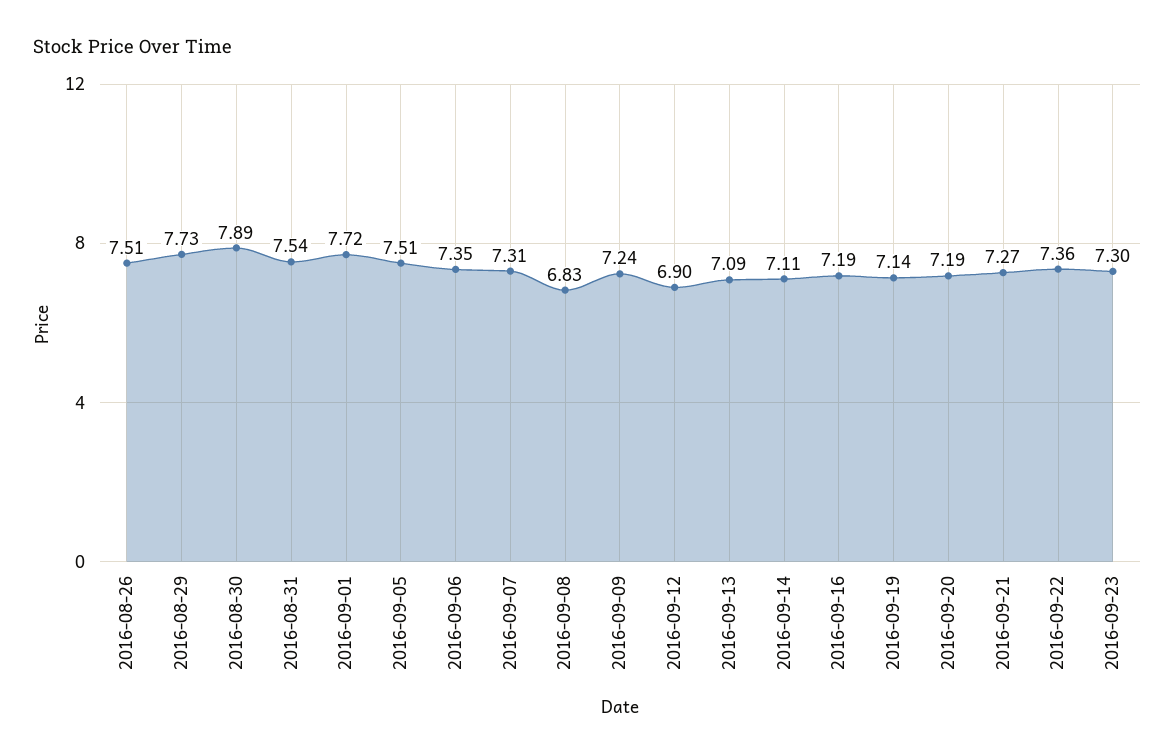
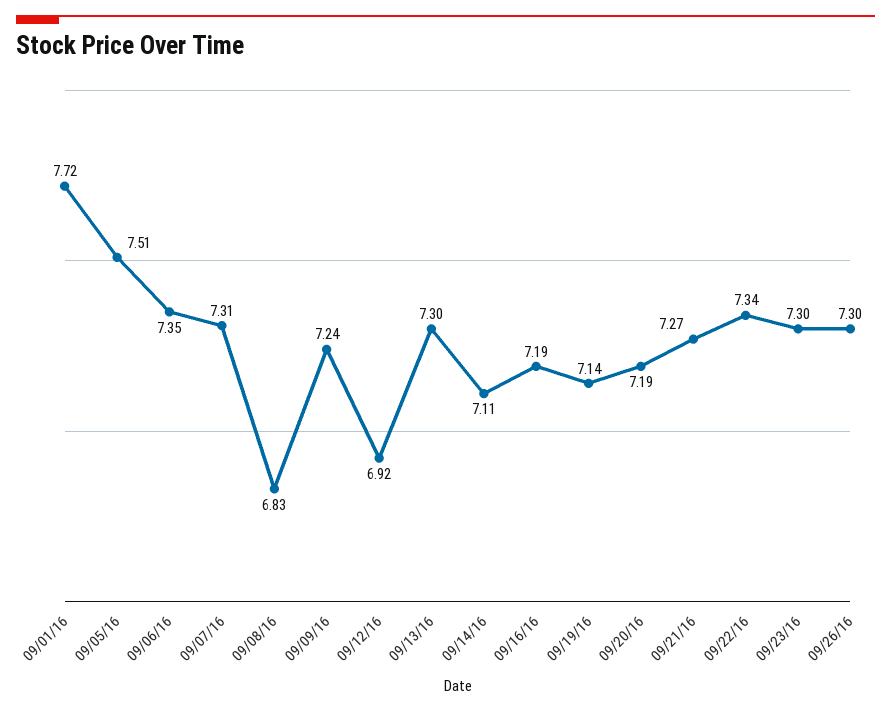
2016-08-26: 7.51 -> none
2016-08-29: 7.73 -> none
2016-08-30: 7.89 -> none
2016-08-31: 7.54 -> none
2016-09-12: 6.9 -> 6.92
2016-09-13: 7.09 -> 7.3
2016-09-22: 7.36 -> 7.34
09/26/16: none -> 7.3

